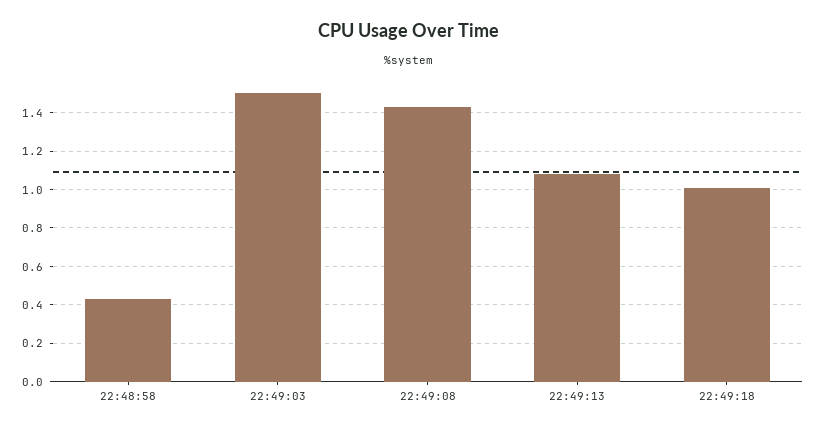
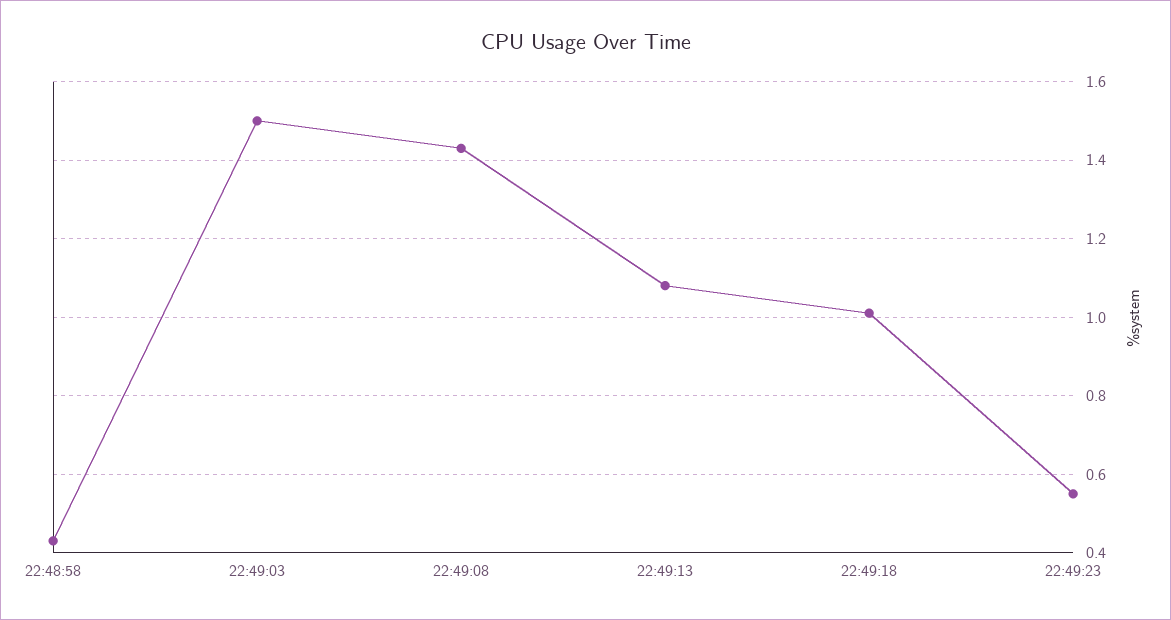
22:49:23: none -> 0.55

